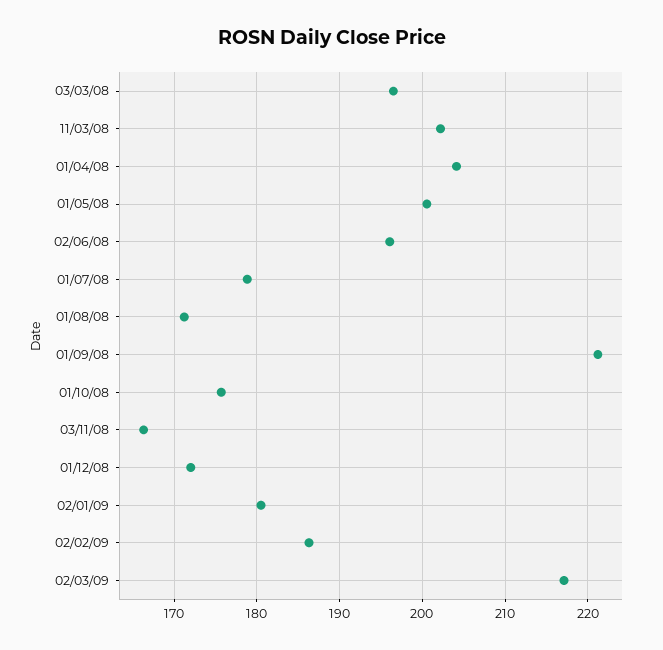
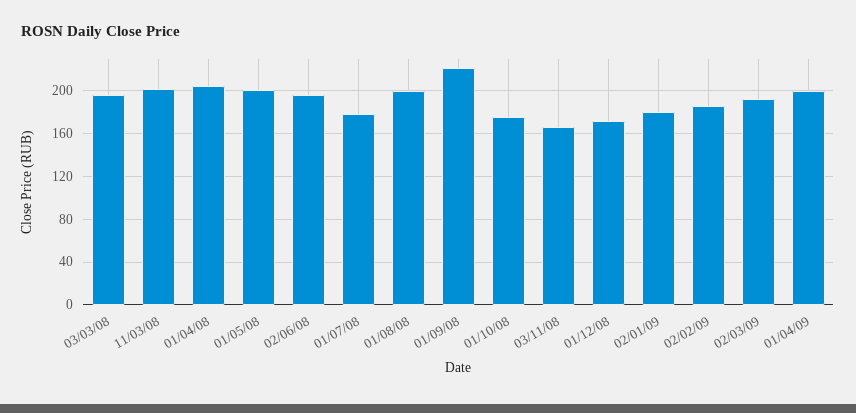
01/08/08: 171 -> 200
02/03/09: 217 -> 190
01/04/09: none -> 200

